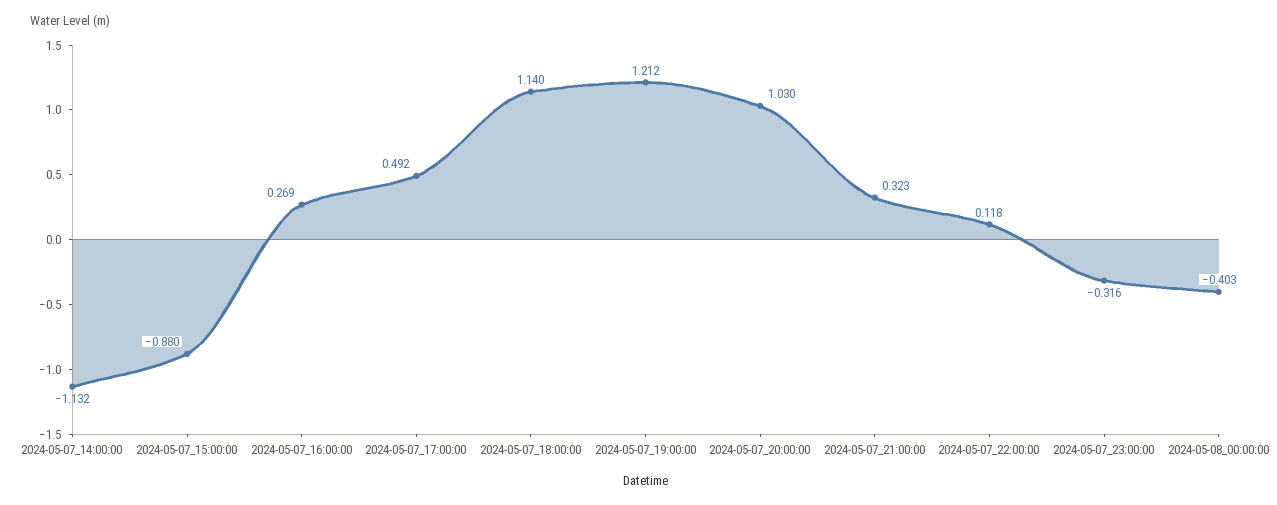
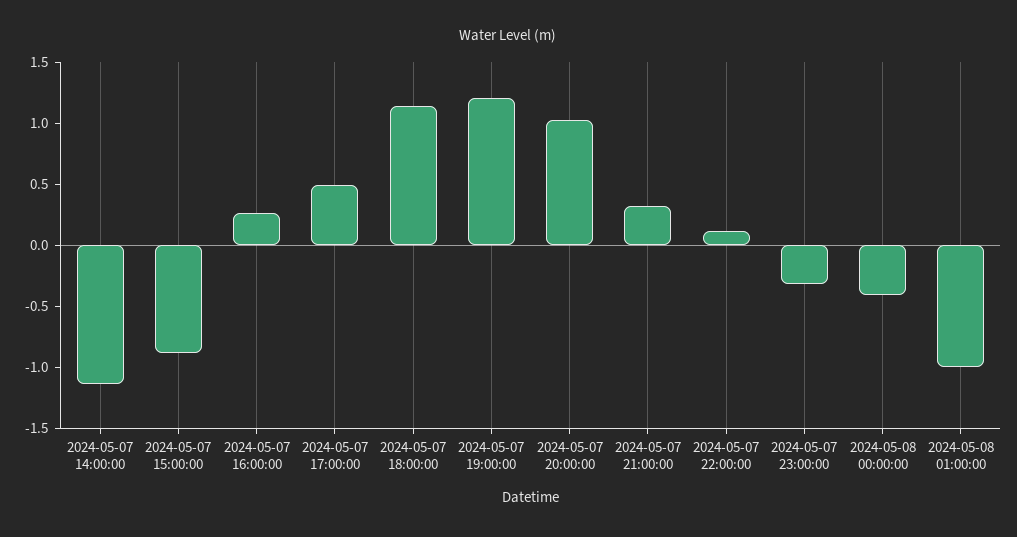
2024-05-08 01:00:00: none -> -1

